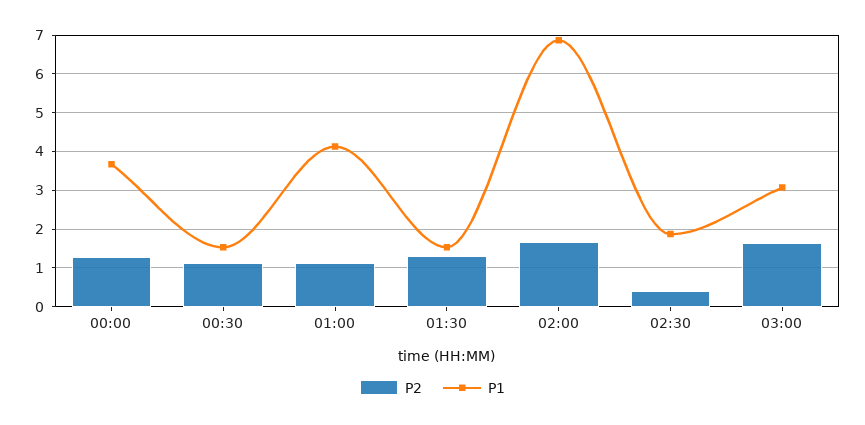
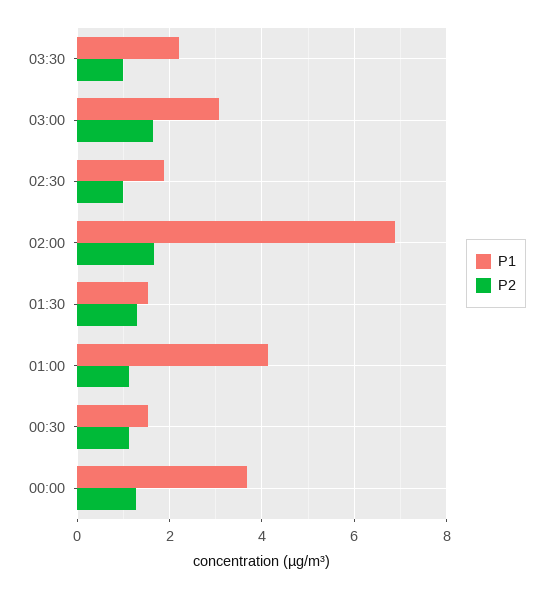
P2, 02:30: 0.4 -> 1
P1, 03:30: none -> 2.2
P2, 03:30: none -> 1

